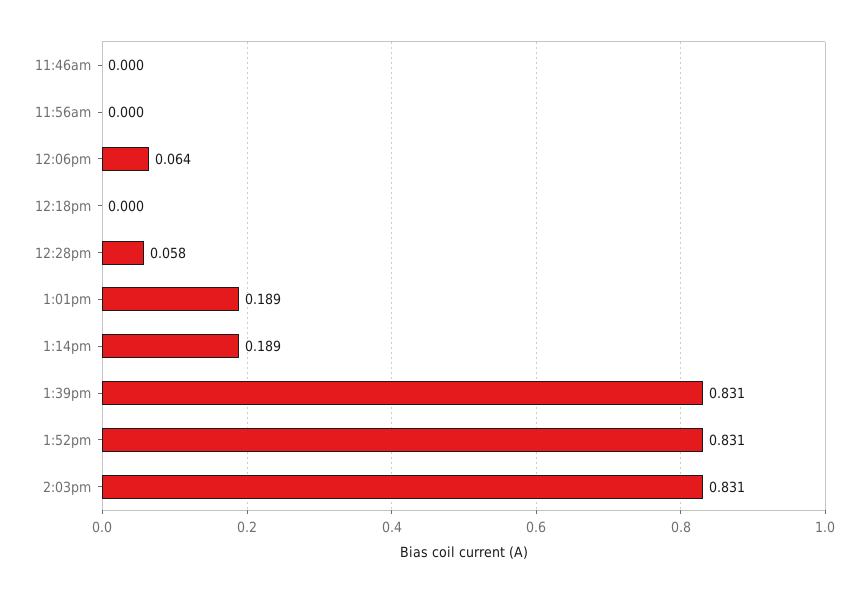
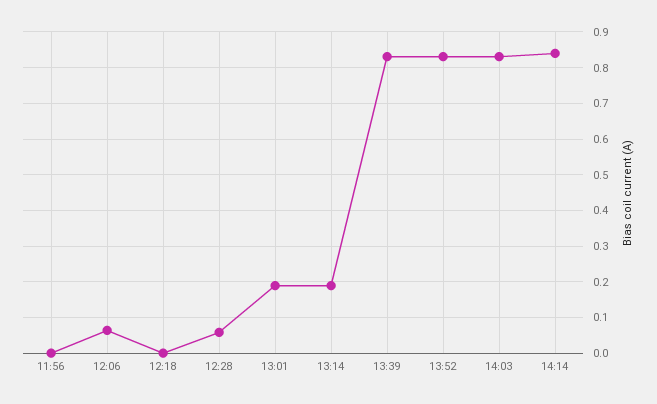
11:46am: 0 -> none
14:14: none -> 0.84

